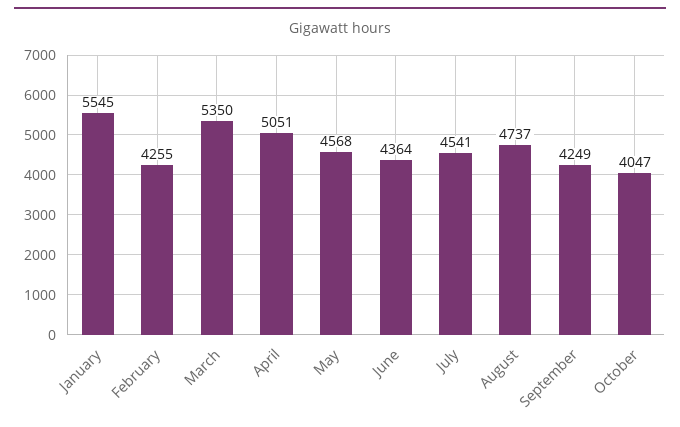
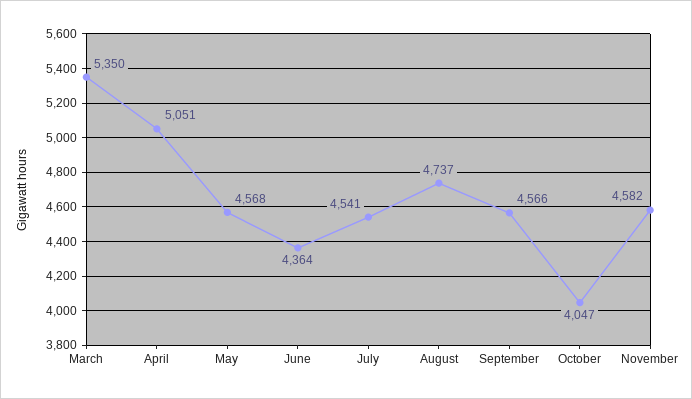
January: 5545 -> none
February: 4255 -> none
September: 4249 -> 4566
November: none -> 4582

